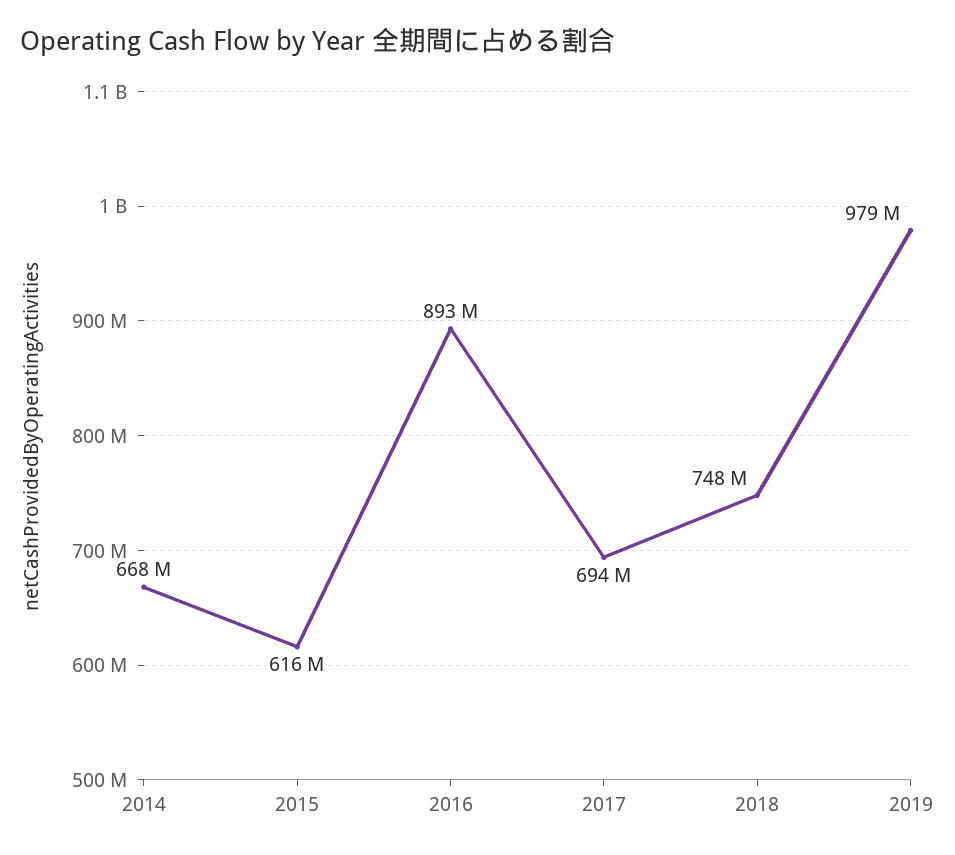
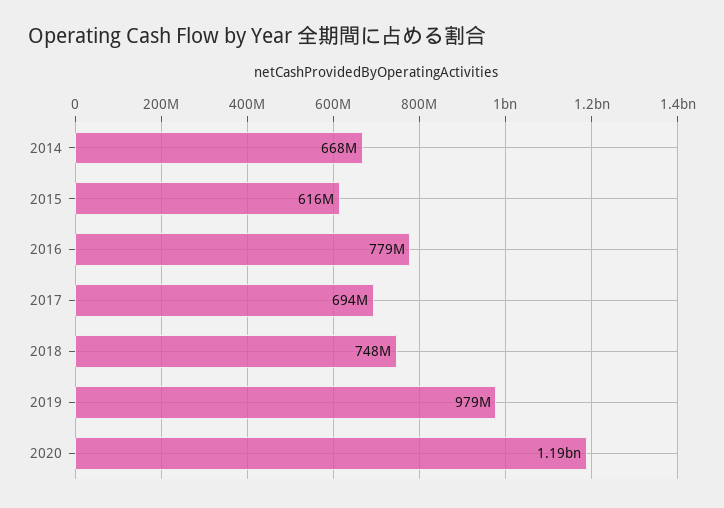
2016: 893000000 -> 779000000
2020: none -> 1190000000

